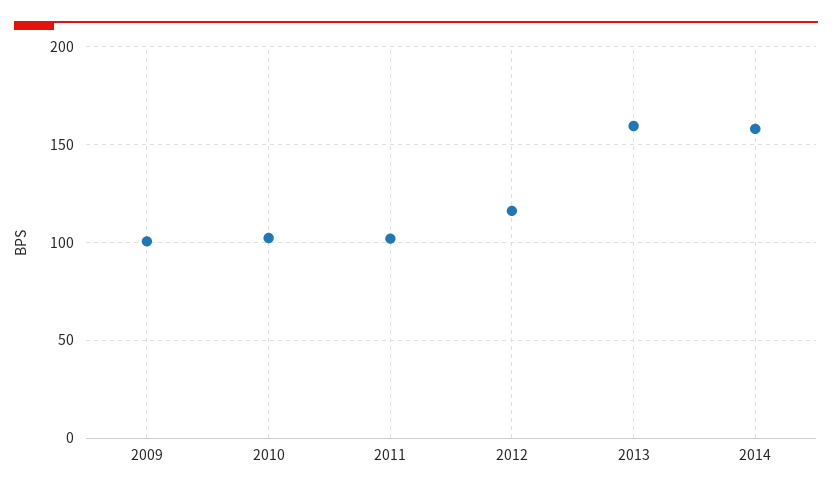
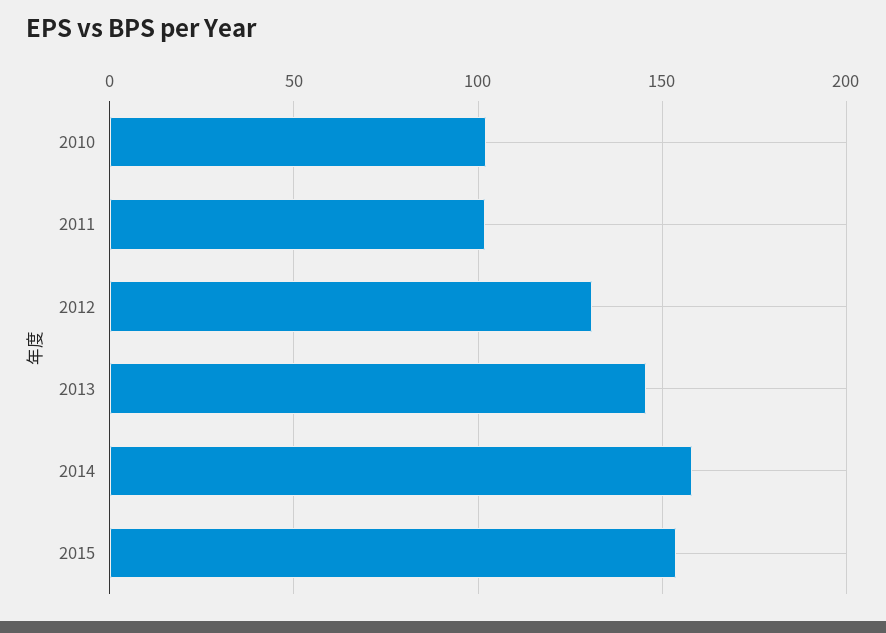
2009: 100 -> none
2012: 115 -> 130
2013: 160 -> 145
2015: none -> 155

